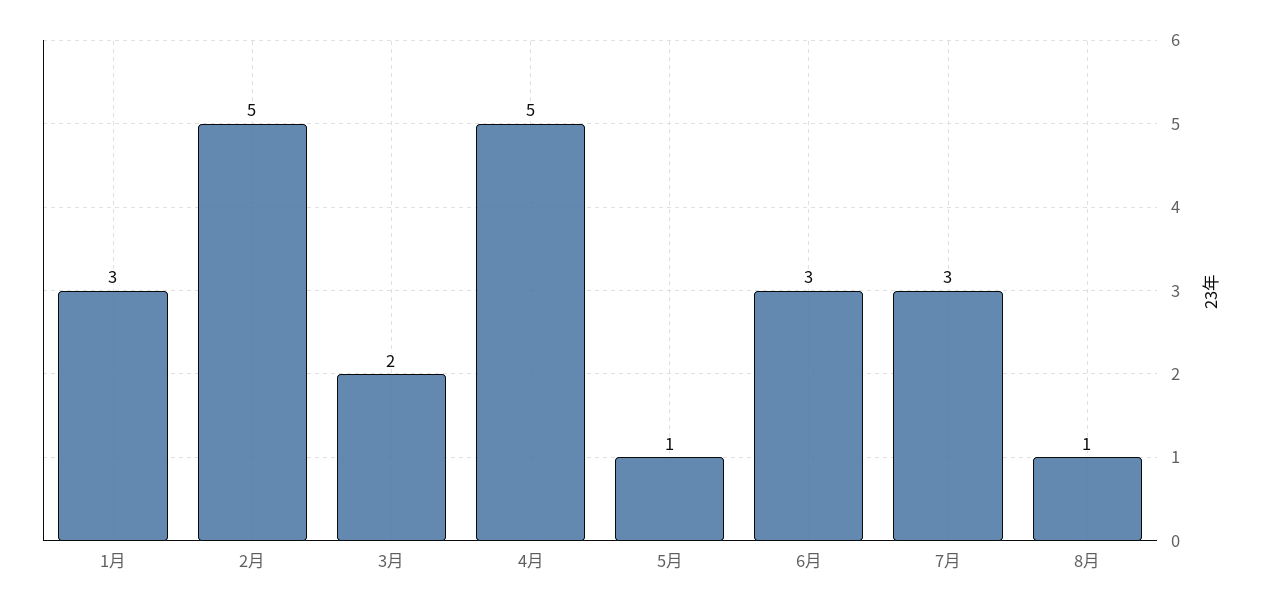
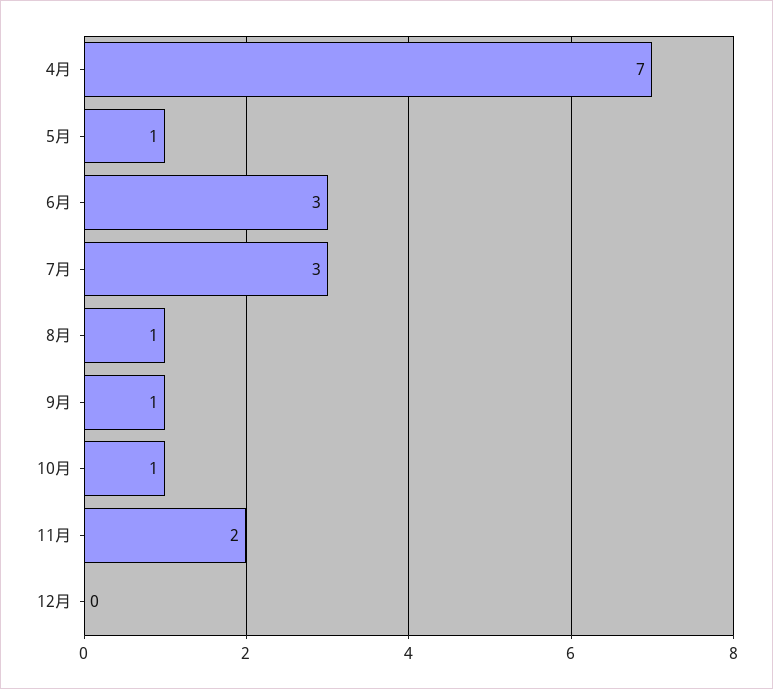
1月: 3 -> none
2月: 5 -> none
3月: 2 -> none
4月: 5 -> 7
9月: none -> 1
10月: none -> 1
11月: none -> 2
12月: none -> 0

